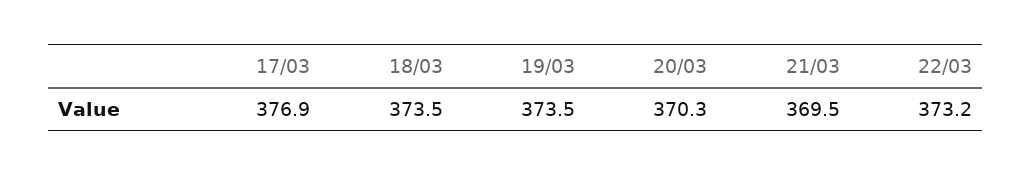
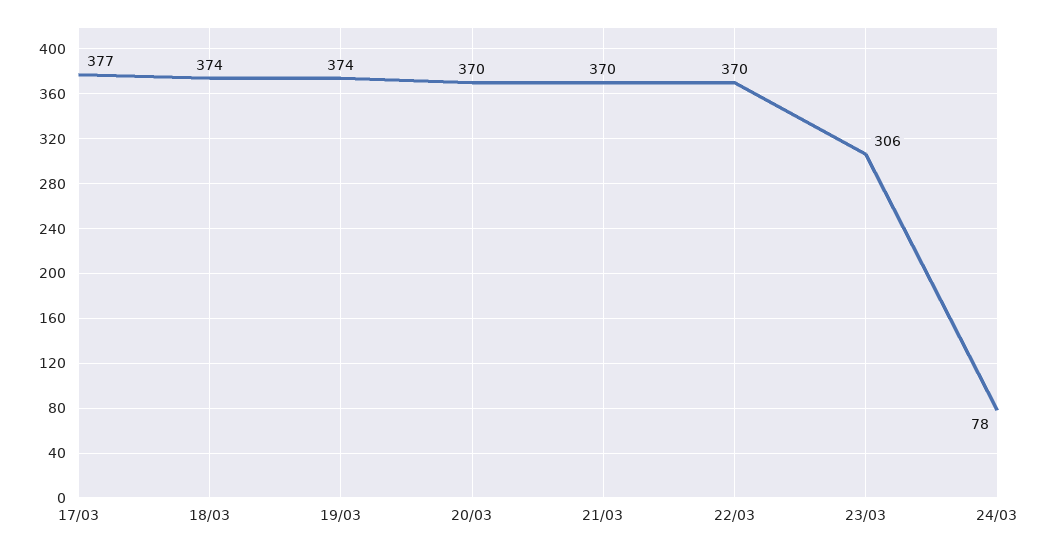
22/03: 373.2 -> 370
23/03: none -> 306
24/03: none -> 78

